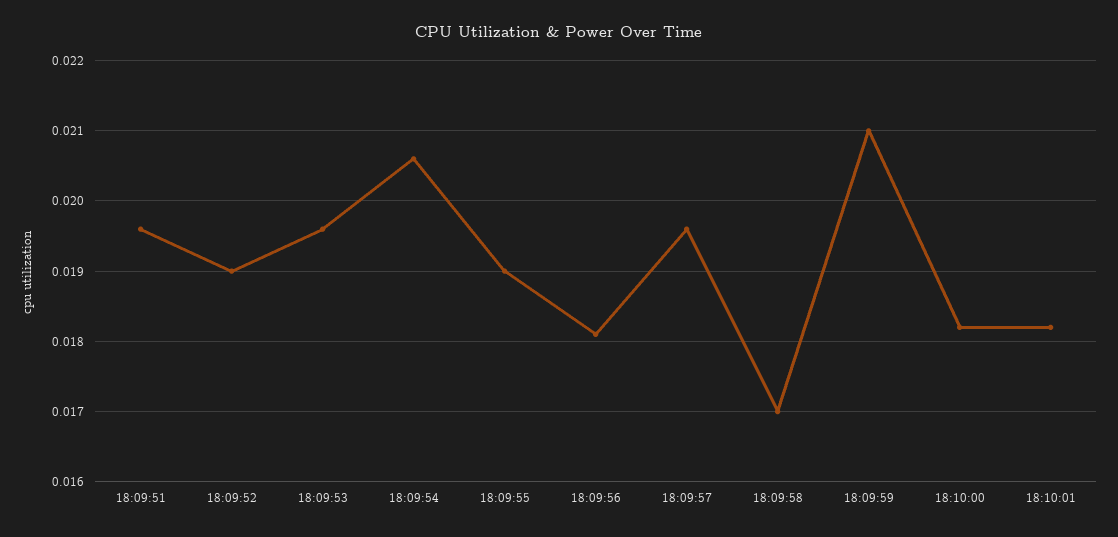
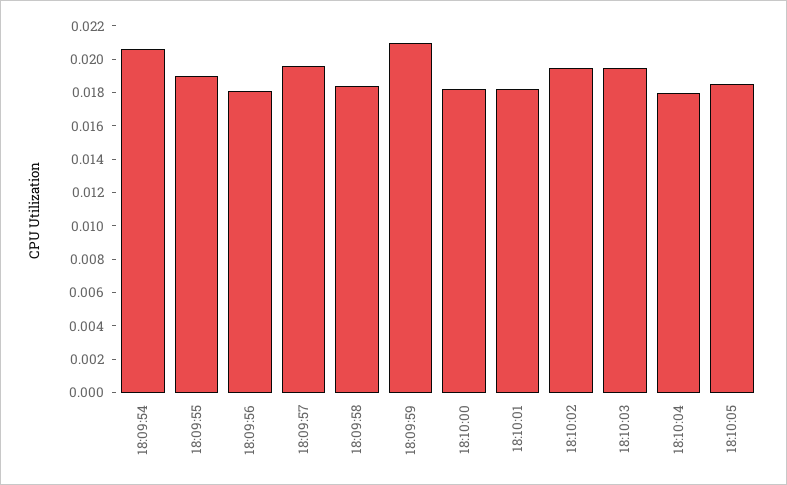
18:09:51: 0.0196 -> none
18:09:52: 0.019 -> none
18:09:53: 0.0196 -> none
18:09:58: 0.017 -> 0.0185
18:10:02: none -> 0.0195
18:10:03: none -> 0.0195
18:10:04: none -> 0.018
18:10:05: none -> 0.0185

